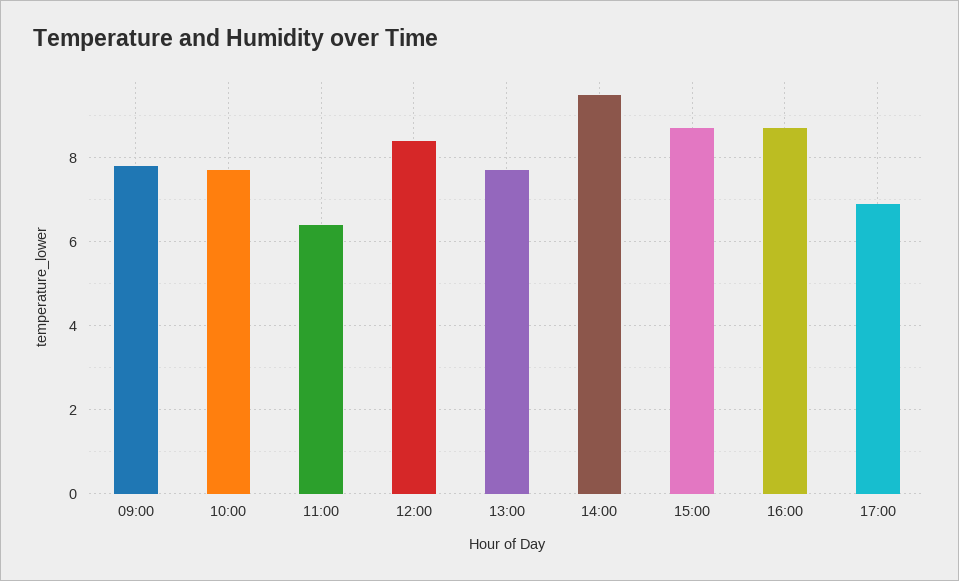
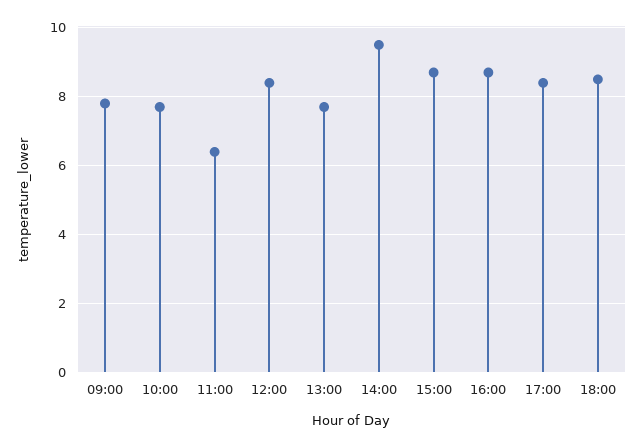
17:00: 7 -> 8.5
18:00: none -> 8.5

